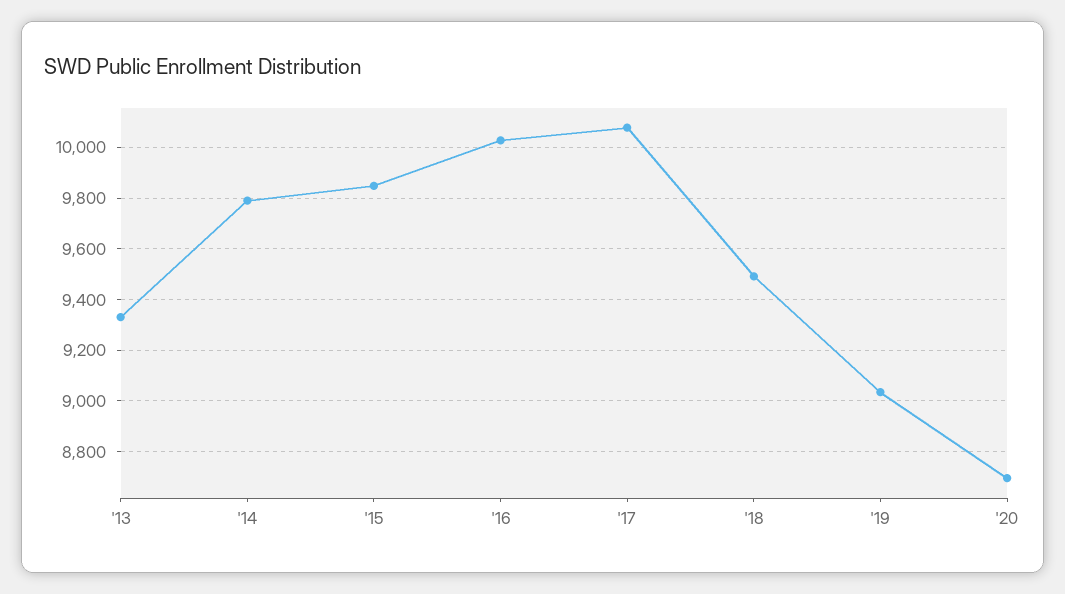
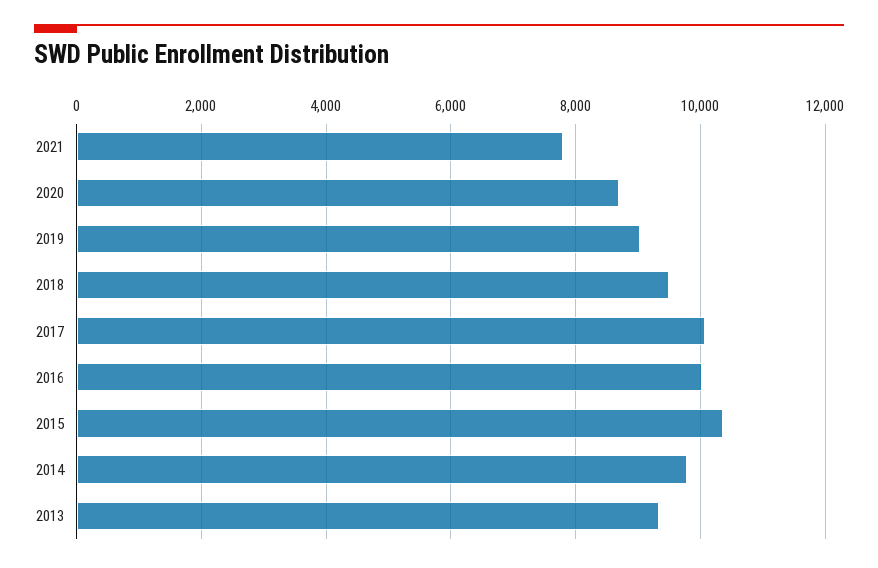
'15: 9850 -> 10400
2021: none -> 7800

